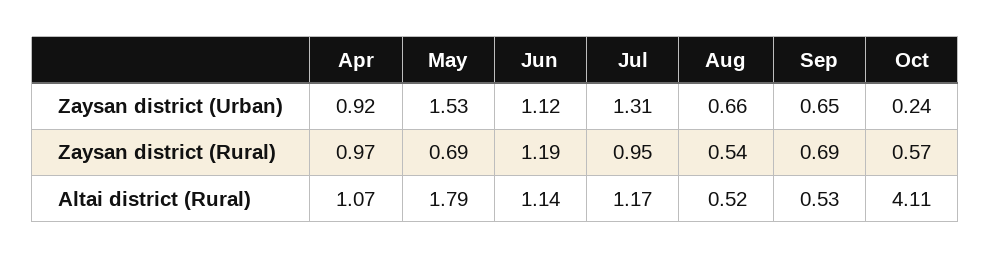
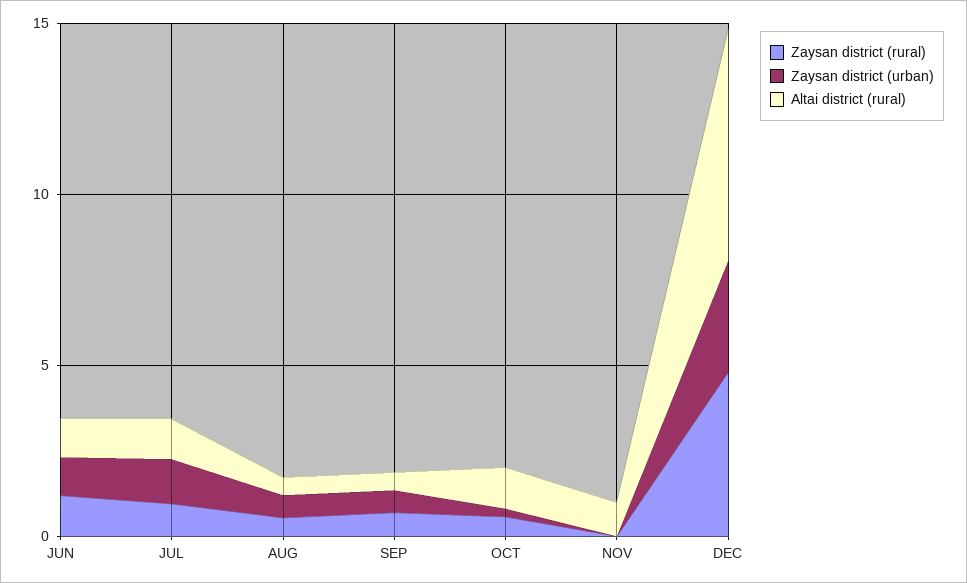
Zaysan district (Urban), Apr: 0.92 -> none
Zaysan district (Urban), May: 1.53 -> none
Zaysan district (Rural), Apr: 0.97 -> none
Zaysan district (Rural), May: 0.69 -> none
Altai district (Rural), Apr: 1.07 -> none
Altai district (Rural), May: 1.79 -> none
Altai district (Rural), Oct: 4.11 -> 1
Zaysan district (Rural), NOV: none -> 0
Zaysan district (Urban), NOV: none -> 0
Altai district (Rural), NOV: none -> 1
Zaysan district (Rural), DEC: none -> 5
Zaysan district (Urban), DEC: none -> 3
Altai district (Rural), DEC: none -> 7

